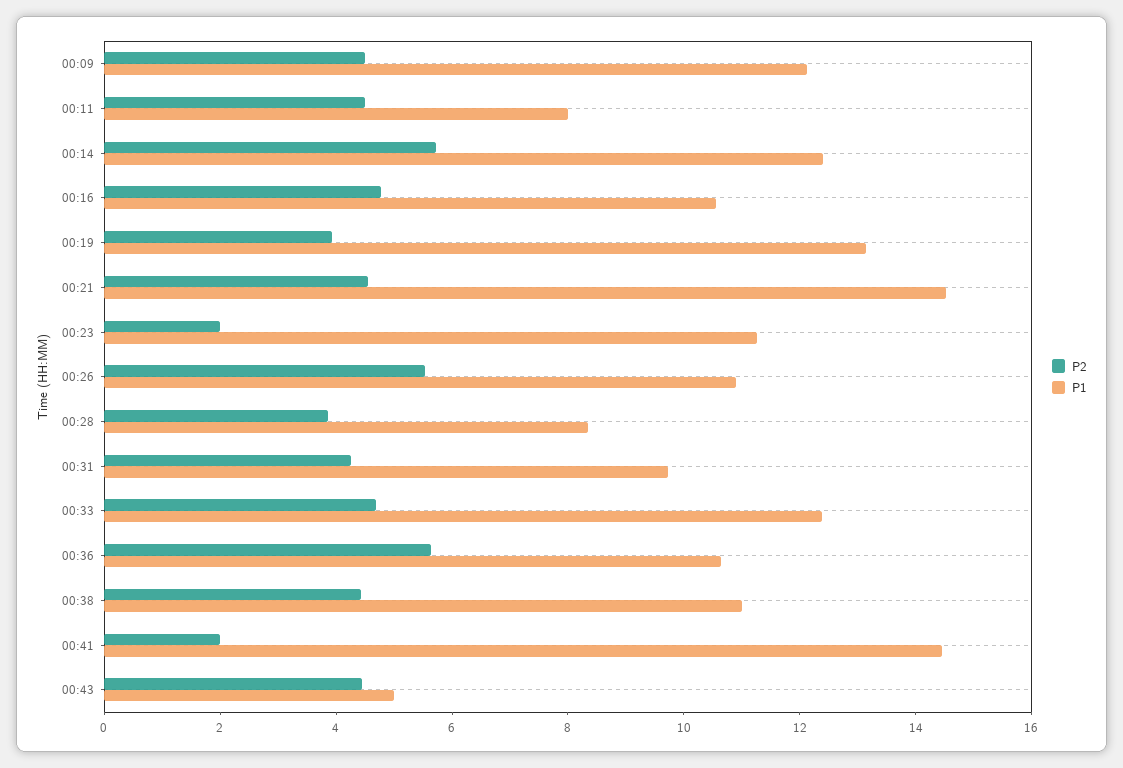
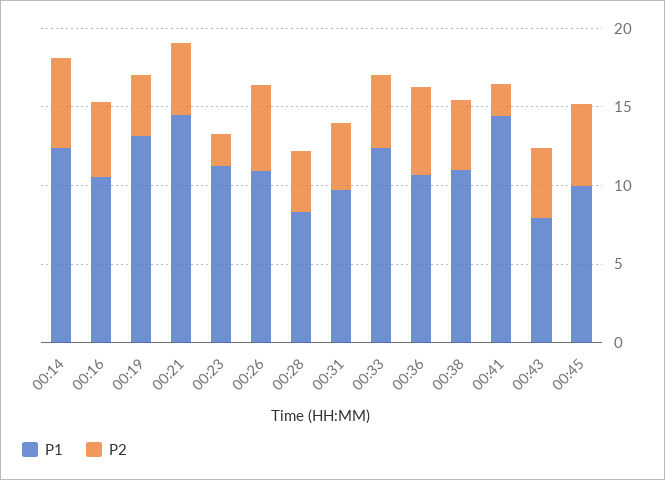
P2, 00:09: 4.5 -> none
P1, 00:09: 12 -> none
P2, 00:11: 4.5 -> none
P1, 00:11: 8 -> none
P1, 00:43: 5 -> 8
P1, 00:45: none -> 10
P2, 00:45: none -> 5

